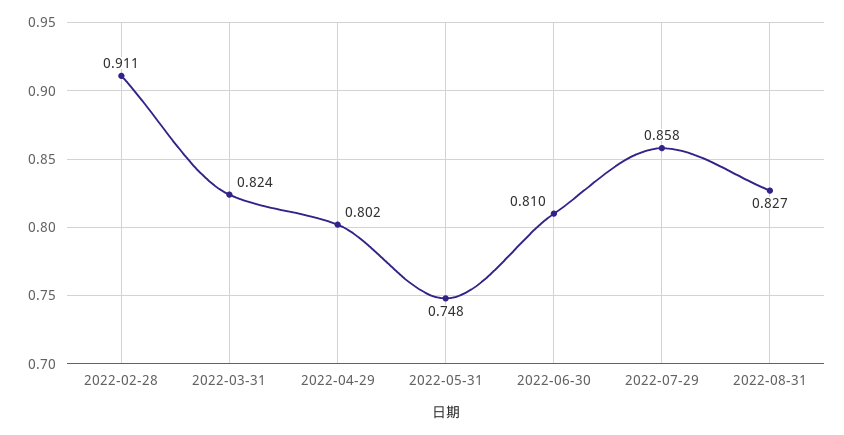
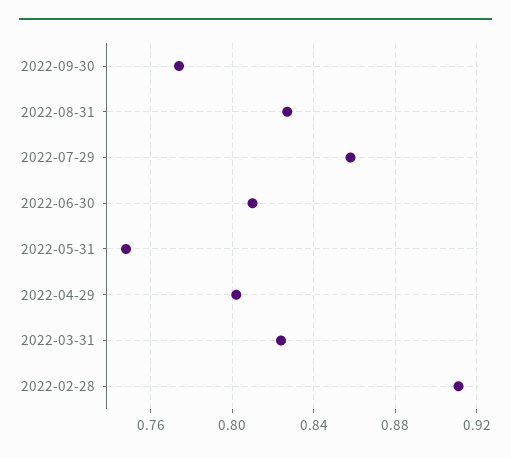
2022-09-30: none -> 0.775

